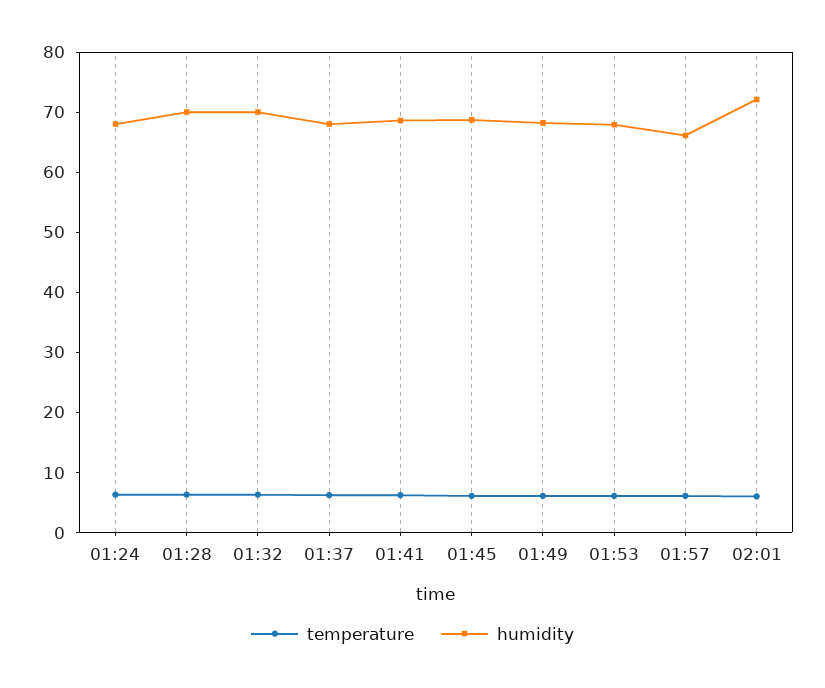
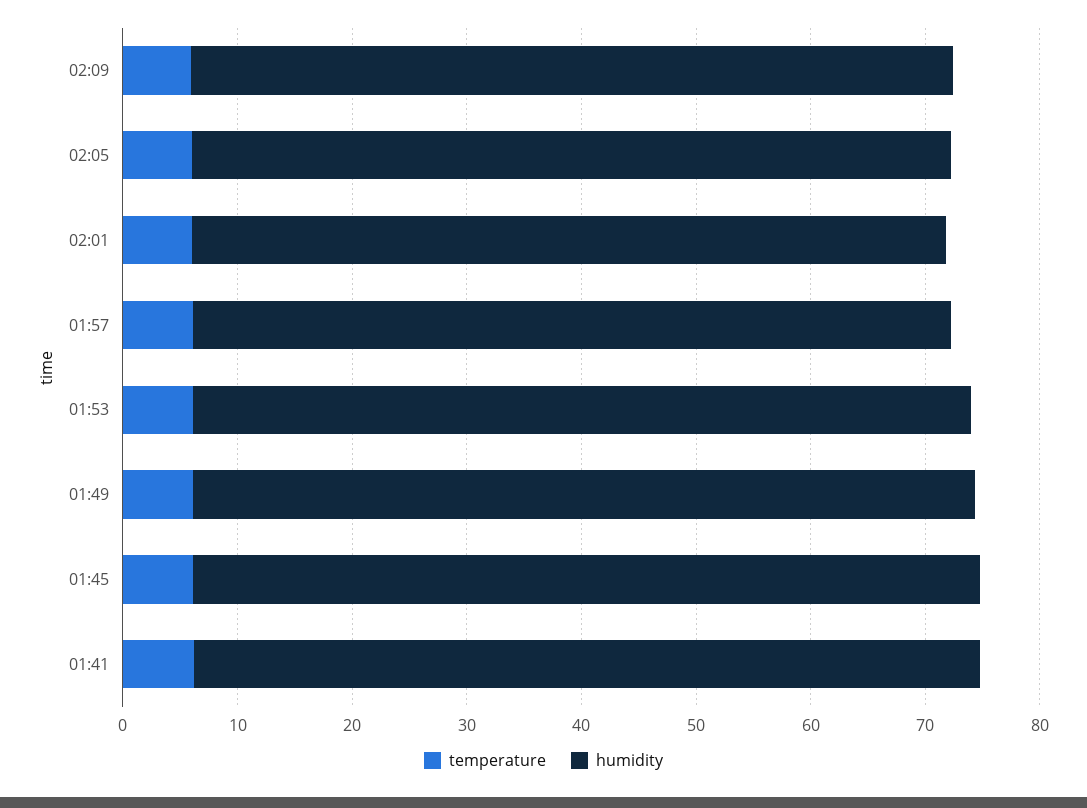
temperature, 01:24: 6 -> none
humidity, 01:24: 68 -> none
temperature, 01:28: 6 -> none
humidity, 01:28: 70 -> none
temperature, 01:32: 6 -> none
humidity, 01:32: 70 -> none
temperature, 01:37: 6 -> none
humidity, 01:37: 68 -> none
humidity, 02:01: 72 -> 66
temperature, 02:09: none -> 6
humidity, 02:09: none -> 66
temperature, 02:05: none -> 6
humidity, 02:05: none -> 66

